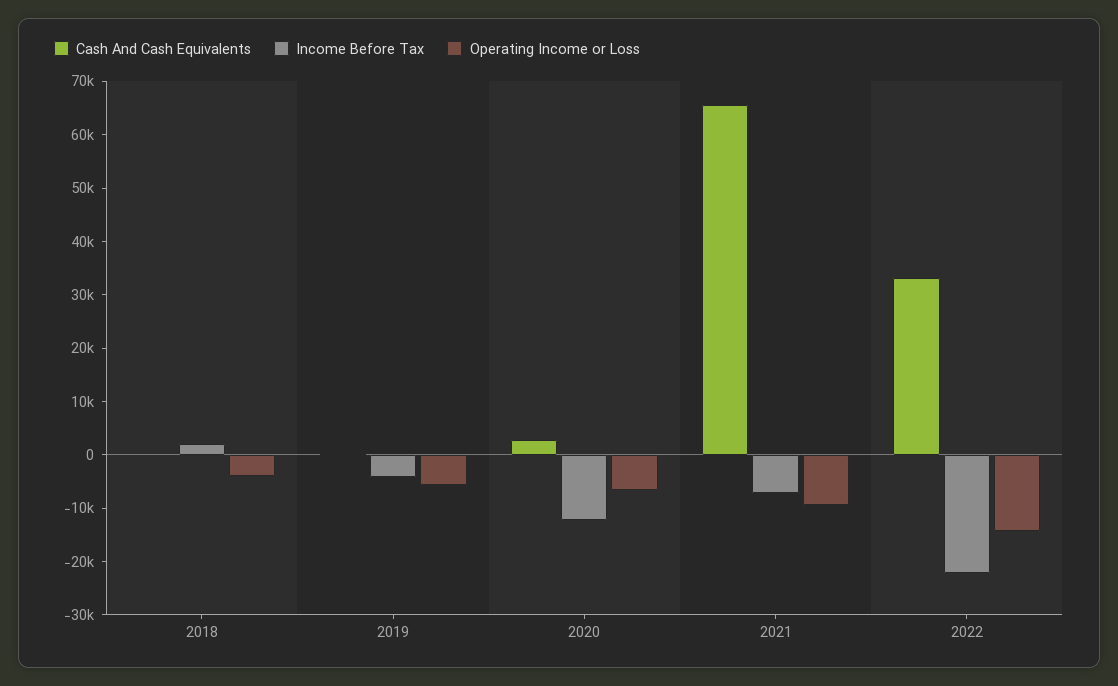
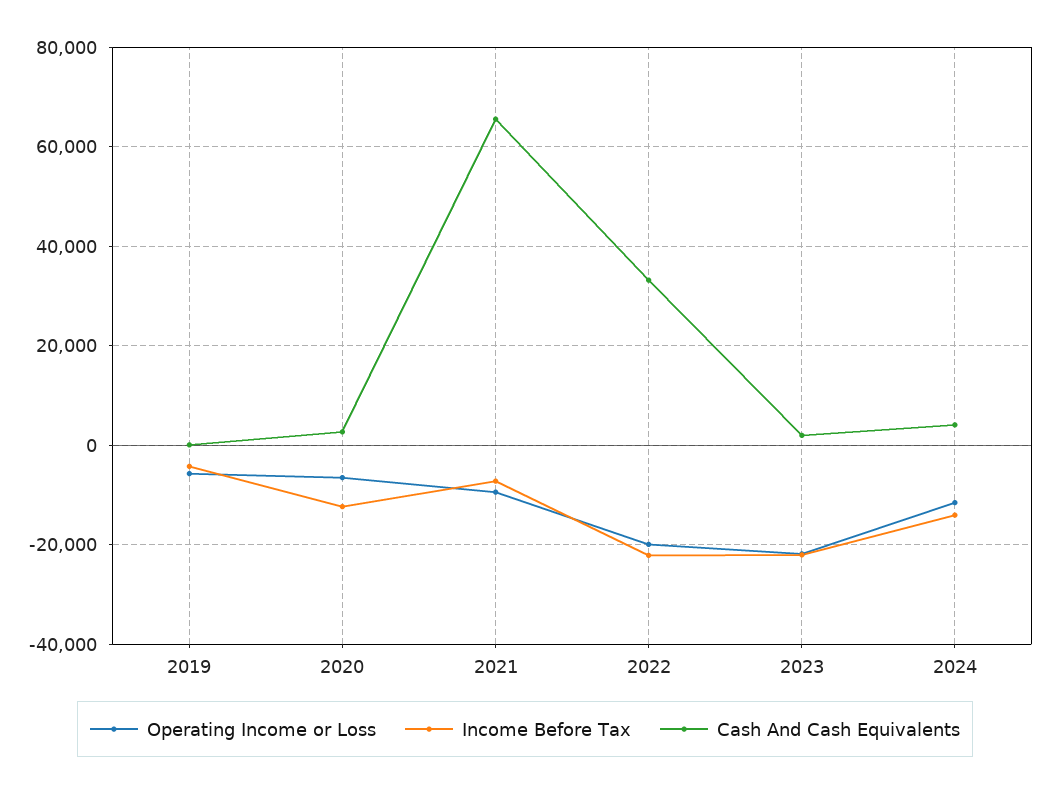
Cash And Cash Equivalents, 2018: 0 -> none
Income Before Tax, 2018: 2000 -> none
Operating Income or Loss, 2018: -4000 -> none
Operating Income or Loss, 2022: -14000 -> -20000
Operating Income or Loss, 2023: none -> -22000
Income Before Tax, 2023: none -> -22000
Cash And Cash Equivalents, 2023: none -> 2000
Operating Income or Loss, 2024: none -> -12000
Income Before Tax, 2024: none -> -14000
Cash And Cash Equivalents, 2024: none -> 4000

